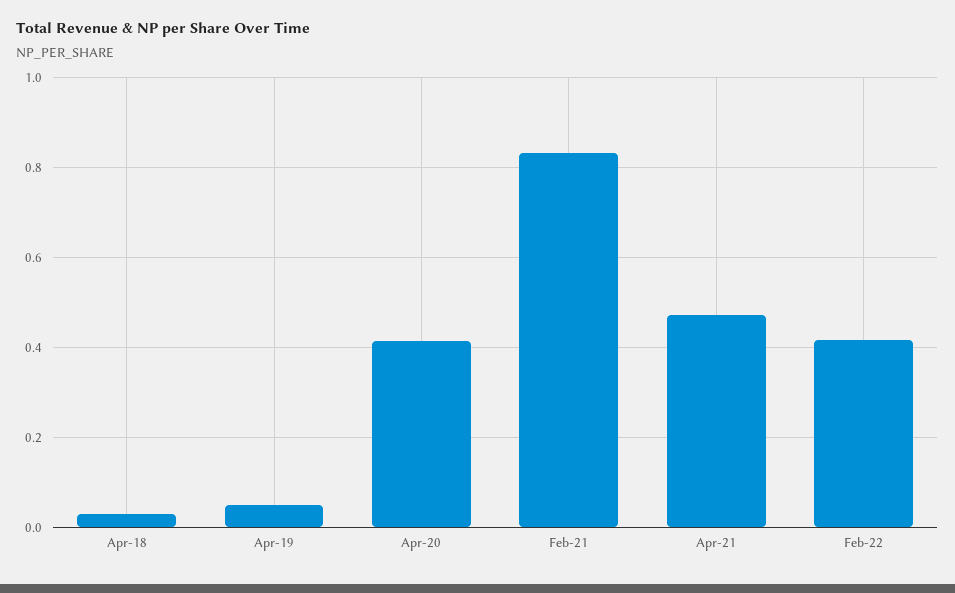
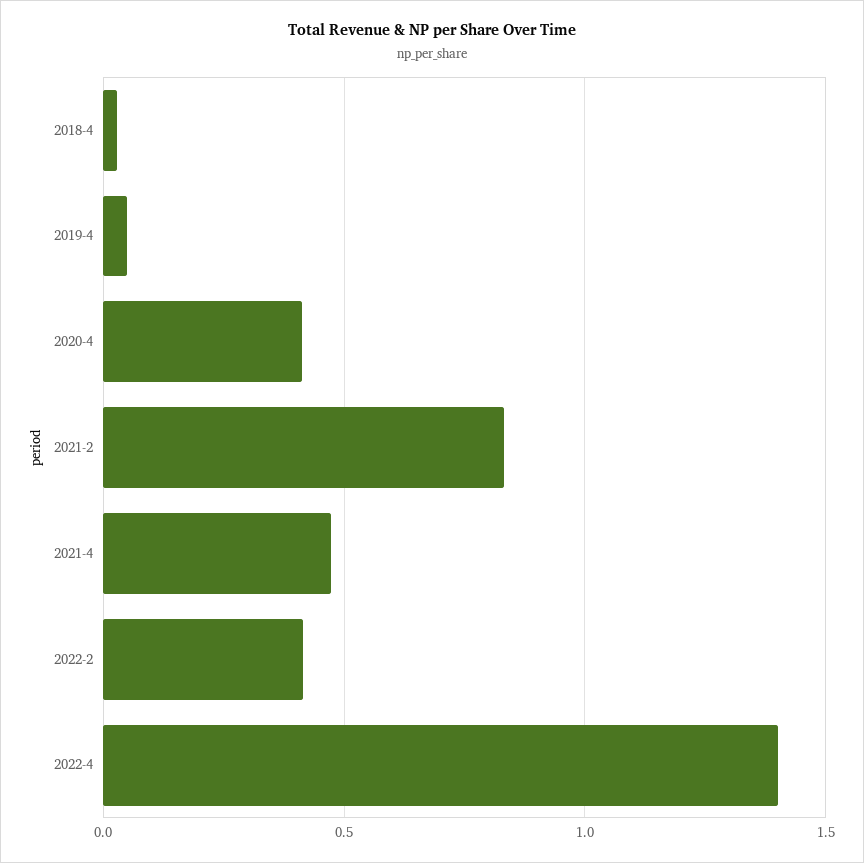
2022-4: none -> 1.4

